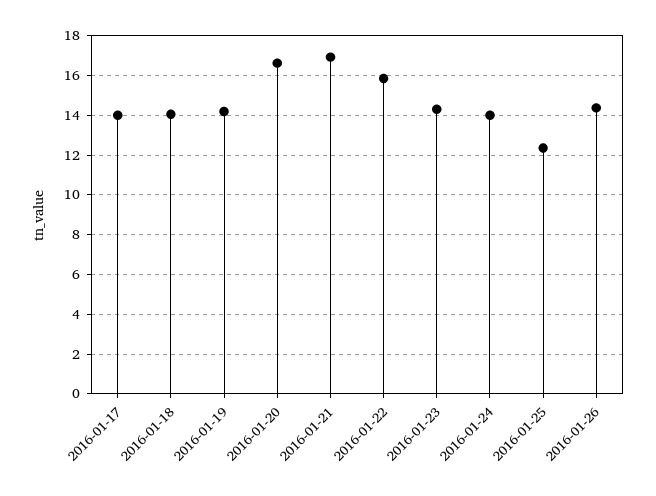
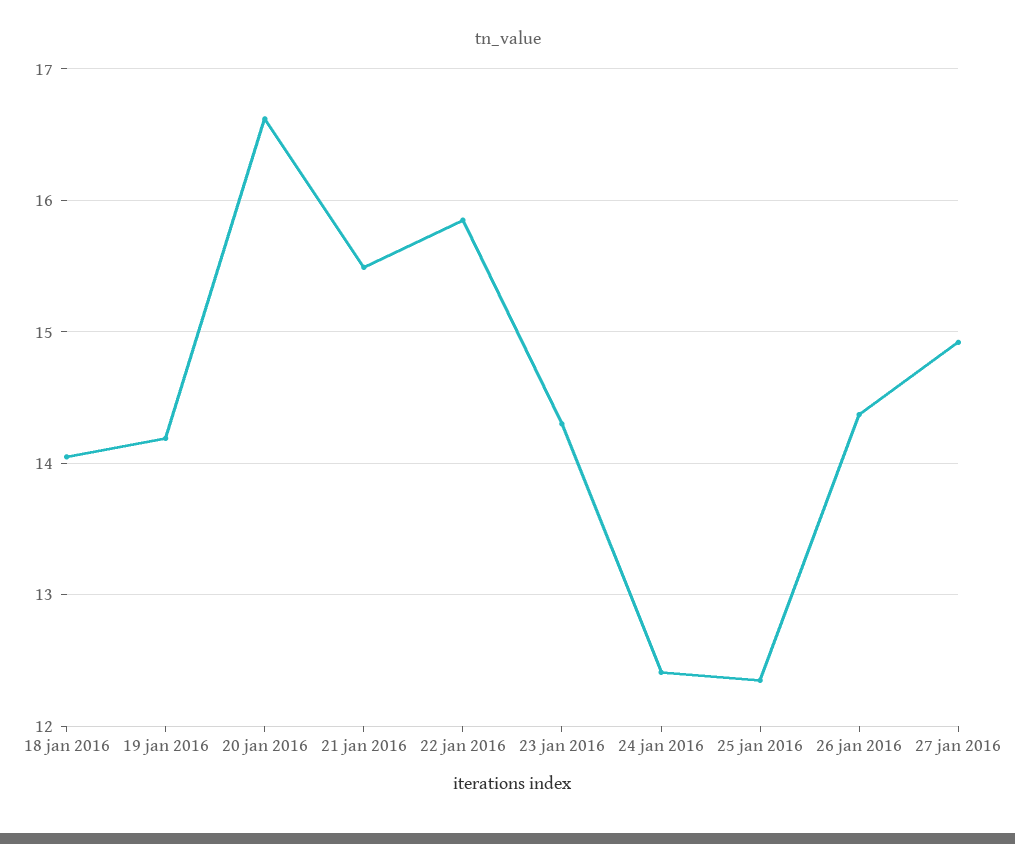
2016-01-17: 14 -> none
2016-01-21: 17 -> 15.5
2016-01-24: 14 -> 12.4
27 jan 2016: none -> 14.9

